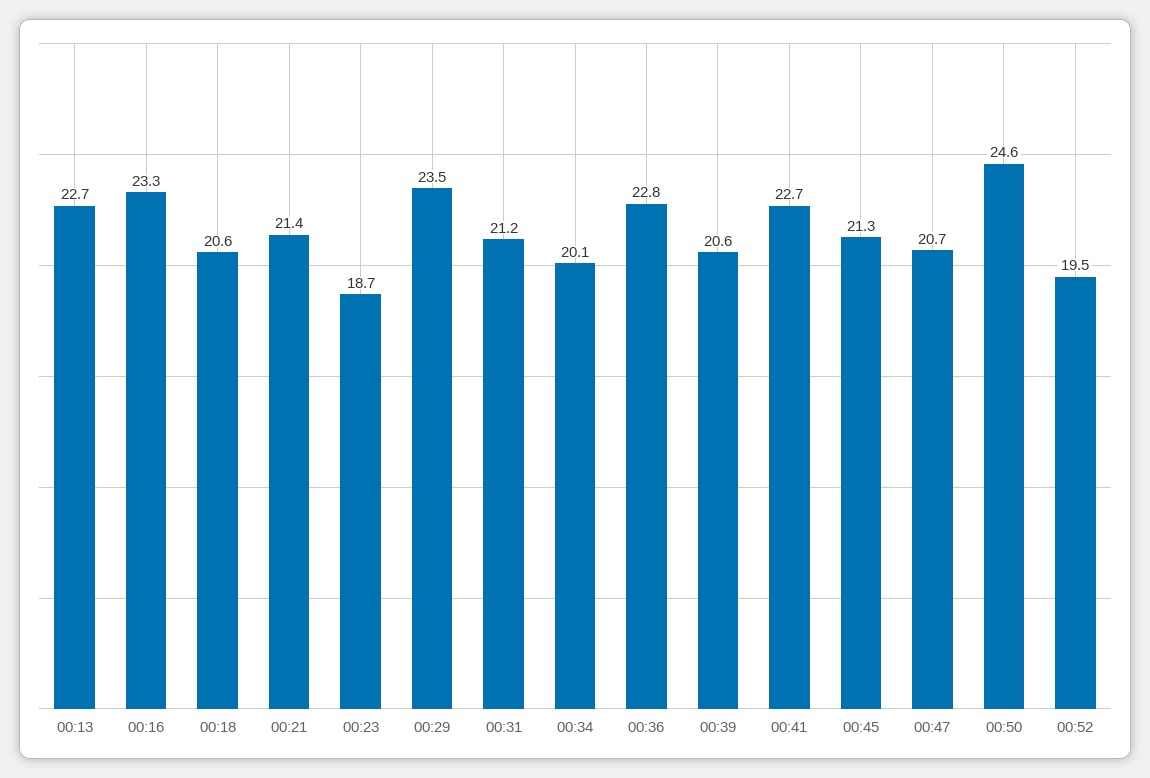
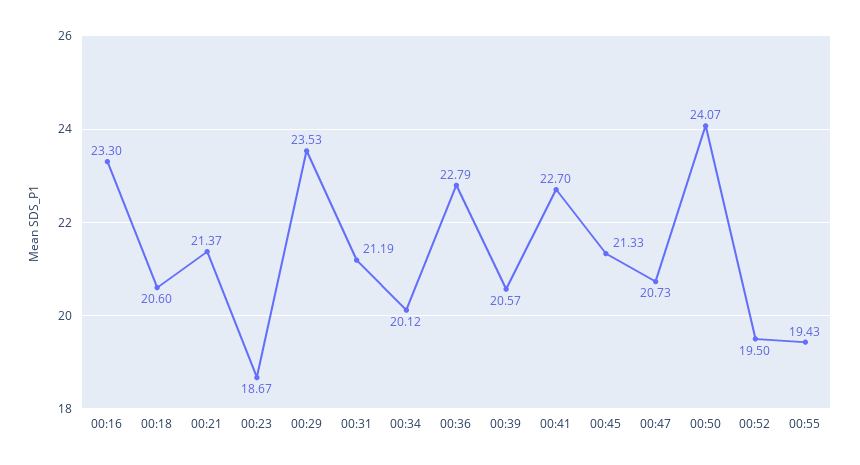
00:13: 22.7 -> none
00:50: 24.6 -> 24.07
00:55: none -> 19.43

